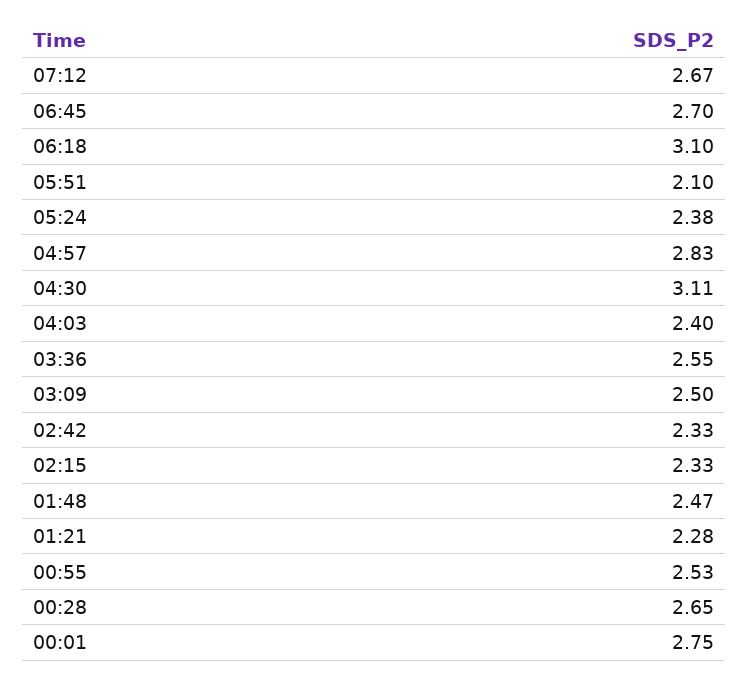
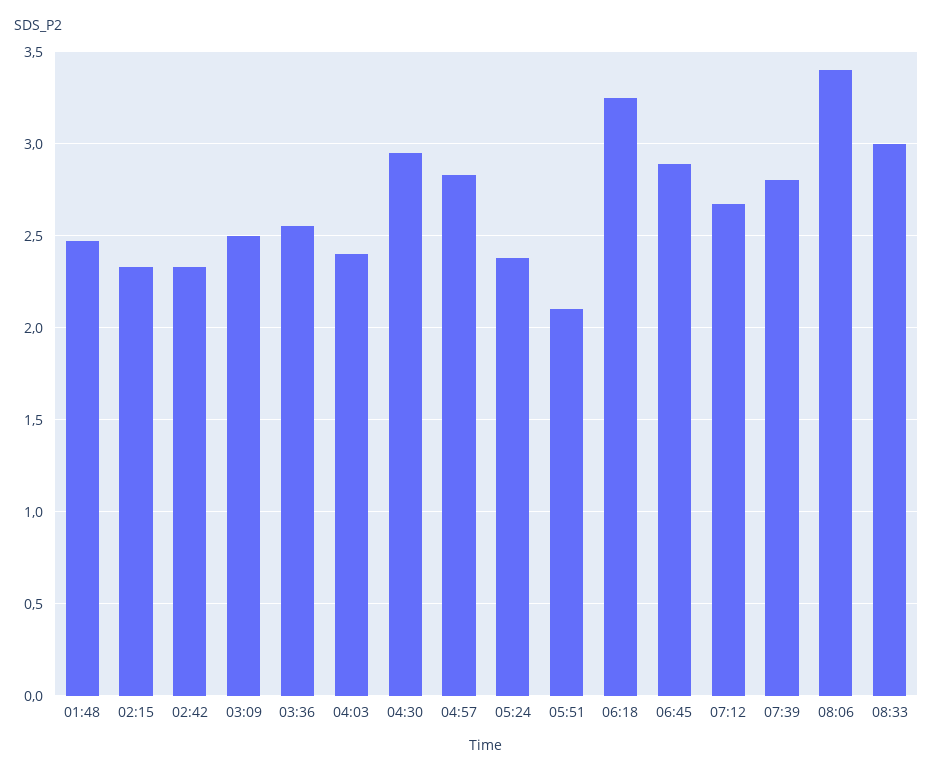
06:45: 2.7 -> 2.9
06:18: 3.1 -> 3.25
04:30: 3.11 -> 2.95
01:21: 2.28 -> none
00:55: 2.53 -> none
00:28: 2.65 -> none
00:01: 2.75 -> none
07:39: none -> 2.8
08:06: none -> 3.4
08:33: none -> 3

